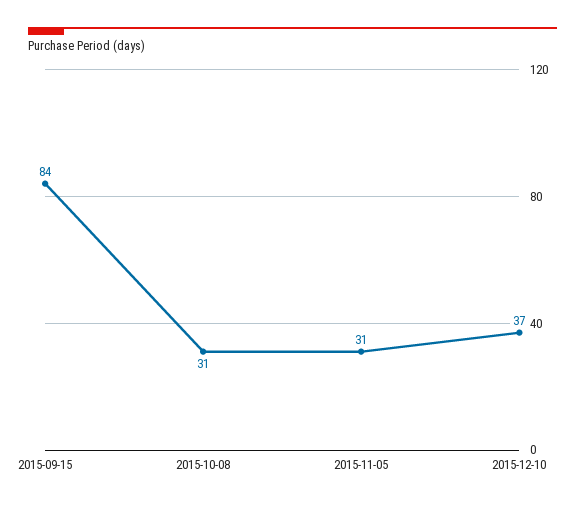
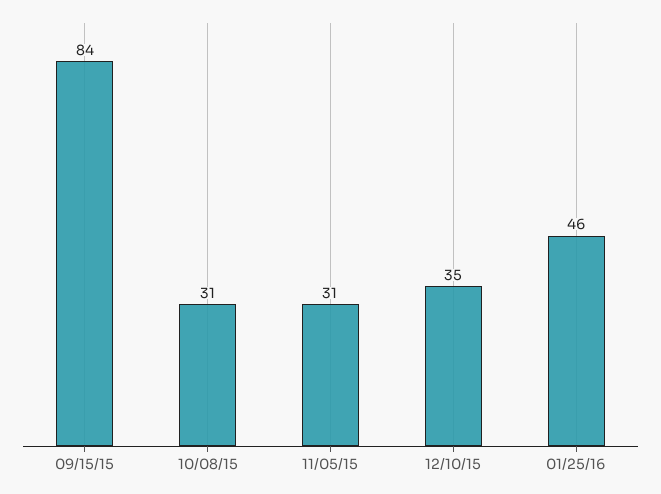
2015-12-10: 37 -> 35
01/25/16: none -> 46

